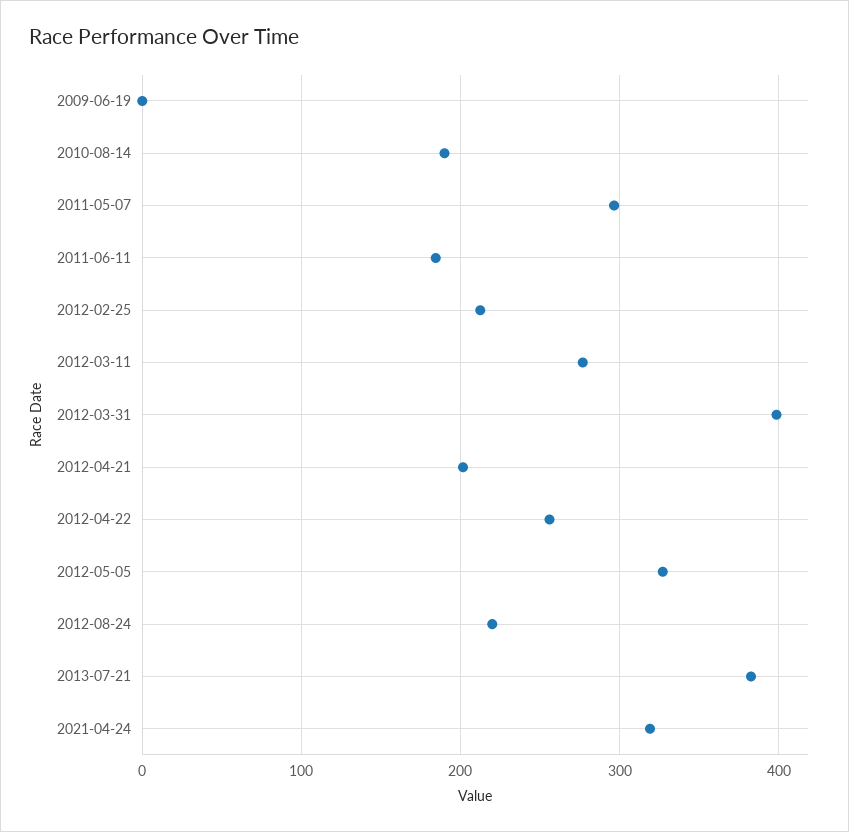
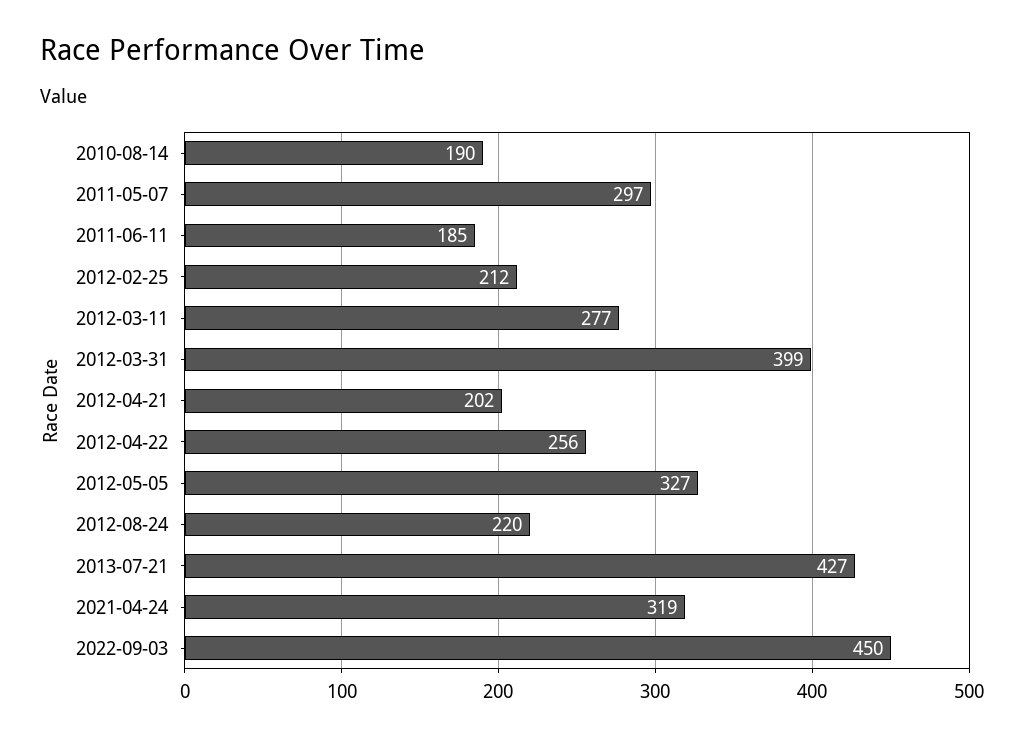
2009-06-19: 0 -> none
2013-07-21: 380 -> 427
2022-09-03: none -> 450

